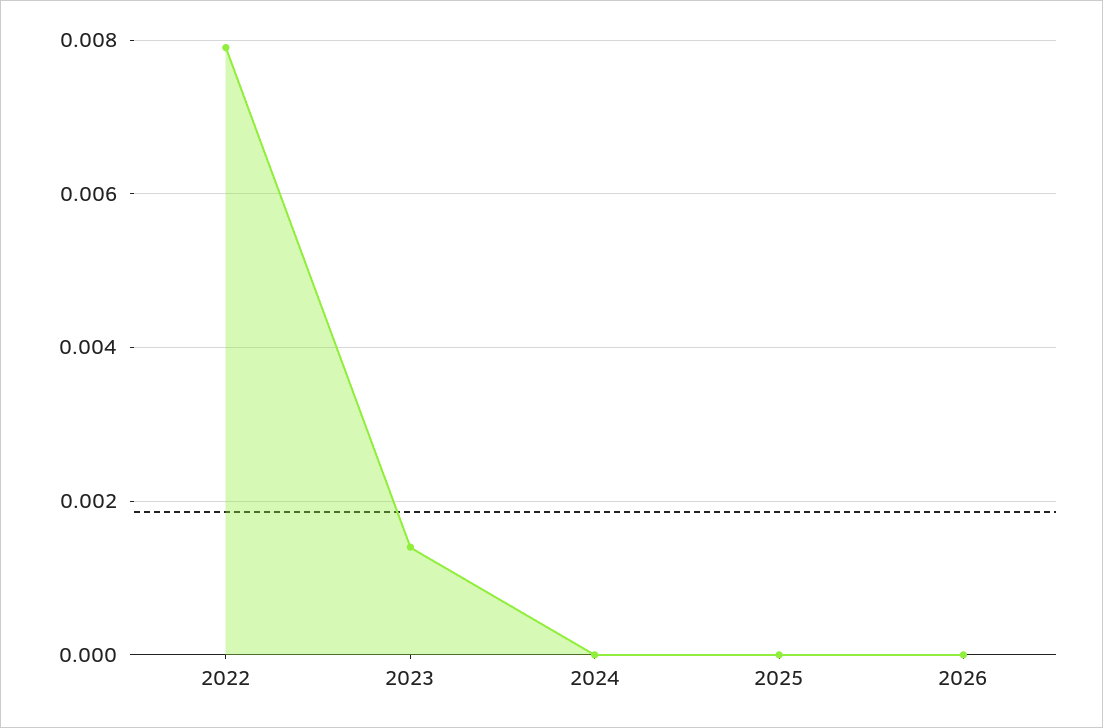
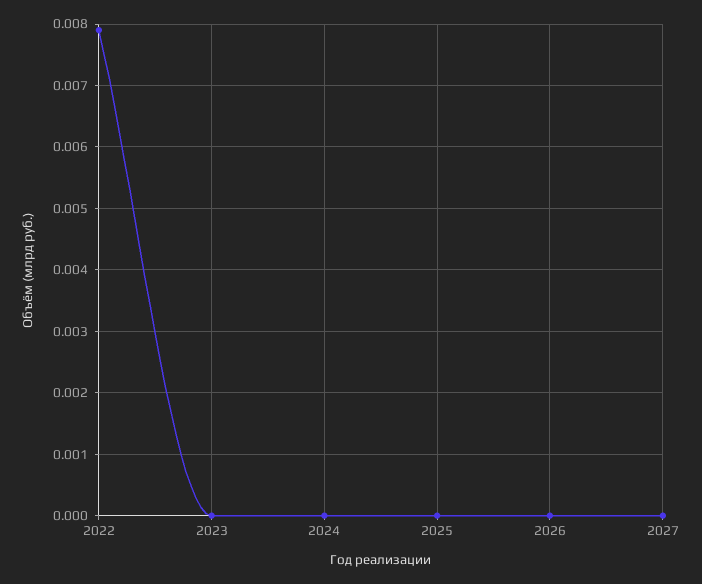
2023: 0.0015 -> 0
2027: none -> 0

